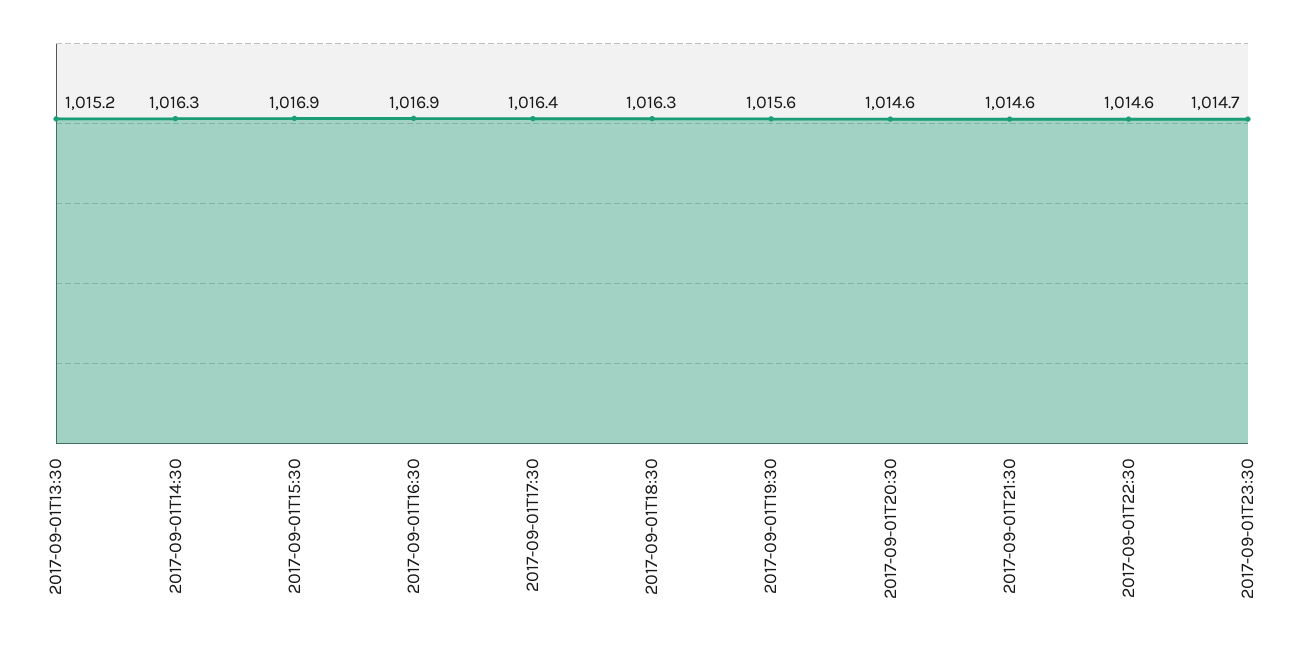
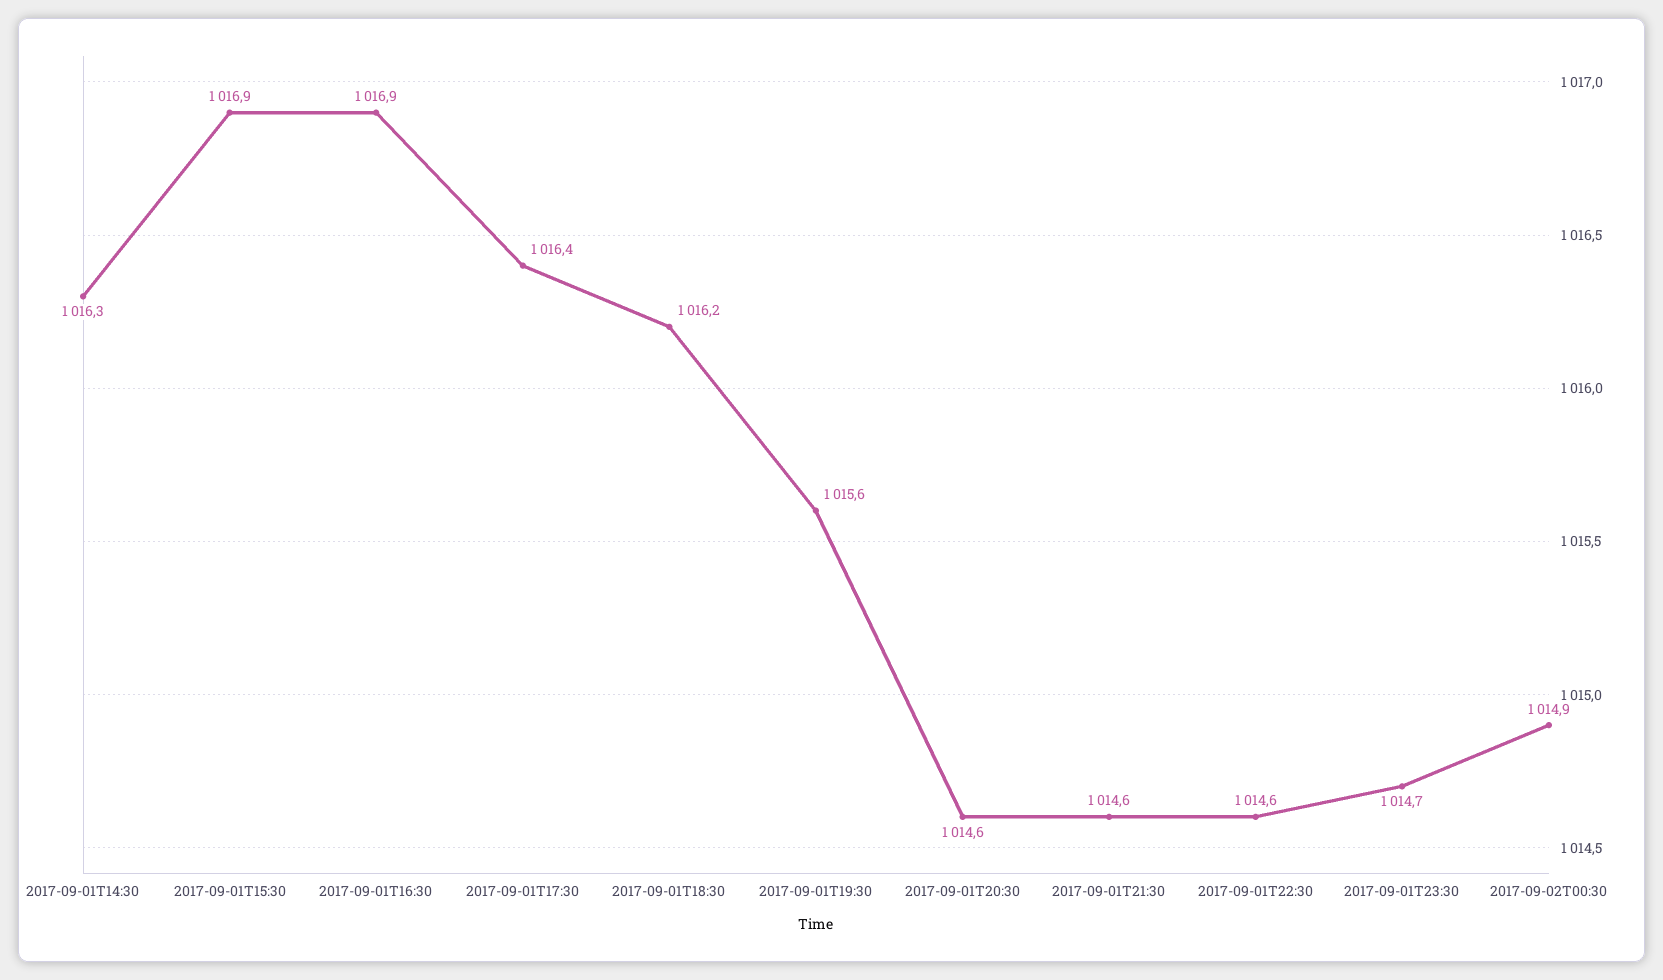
2017-09-01T13:30: 1015.2 -> none
2017-09-01T18:30: 1016.3 -> 1016.2
2017-09-02T00:30: none -> 1014.9

